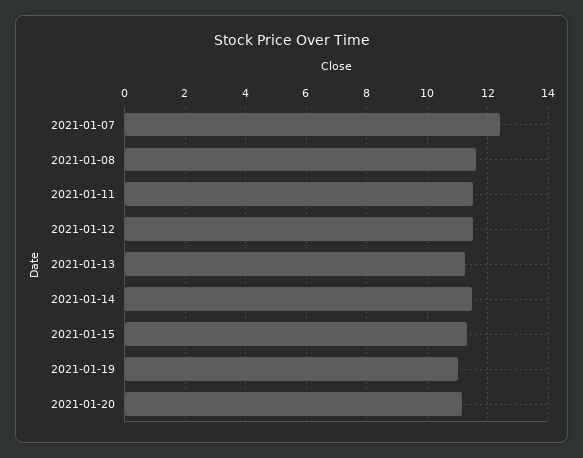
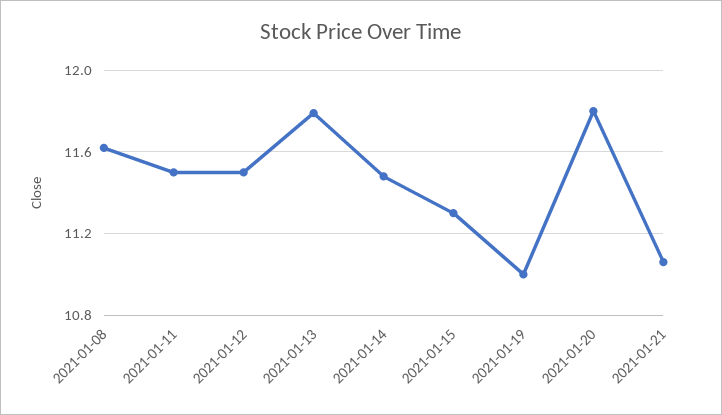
2021-01-07: 12.4 -> none
2021-01-13: 11.2 -> 11.8
2021-01-20: 11.2 -> 11.8
2021-01-21: none -> 11.05

